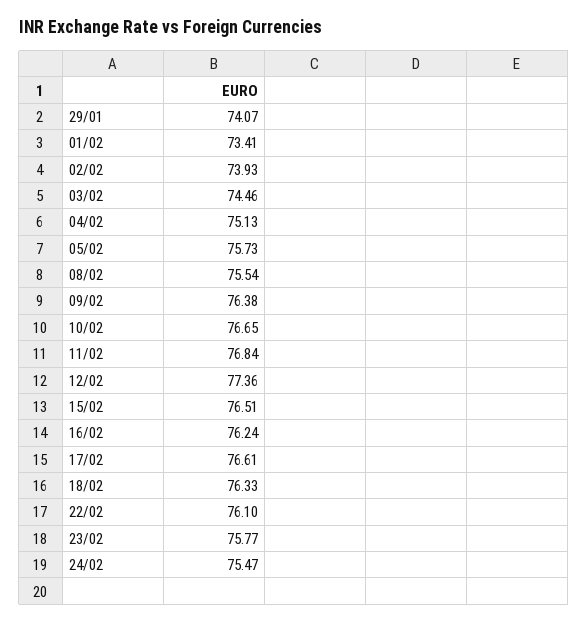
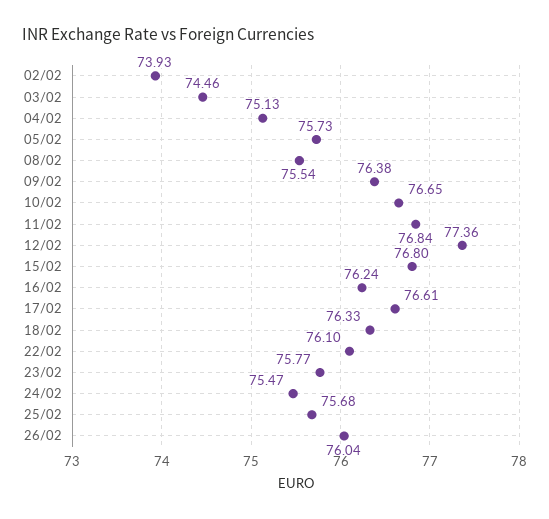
29/01: 74.07 -> none
01/02: 73.41 -> none
15/02: 76.51 -> 76.8
25/02: none -> 75.68
26/02: none -> 76.04

